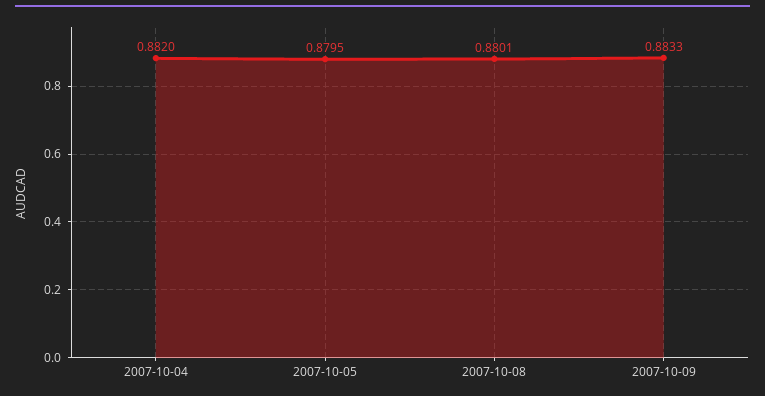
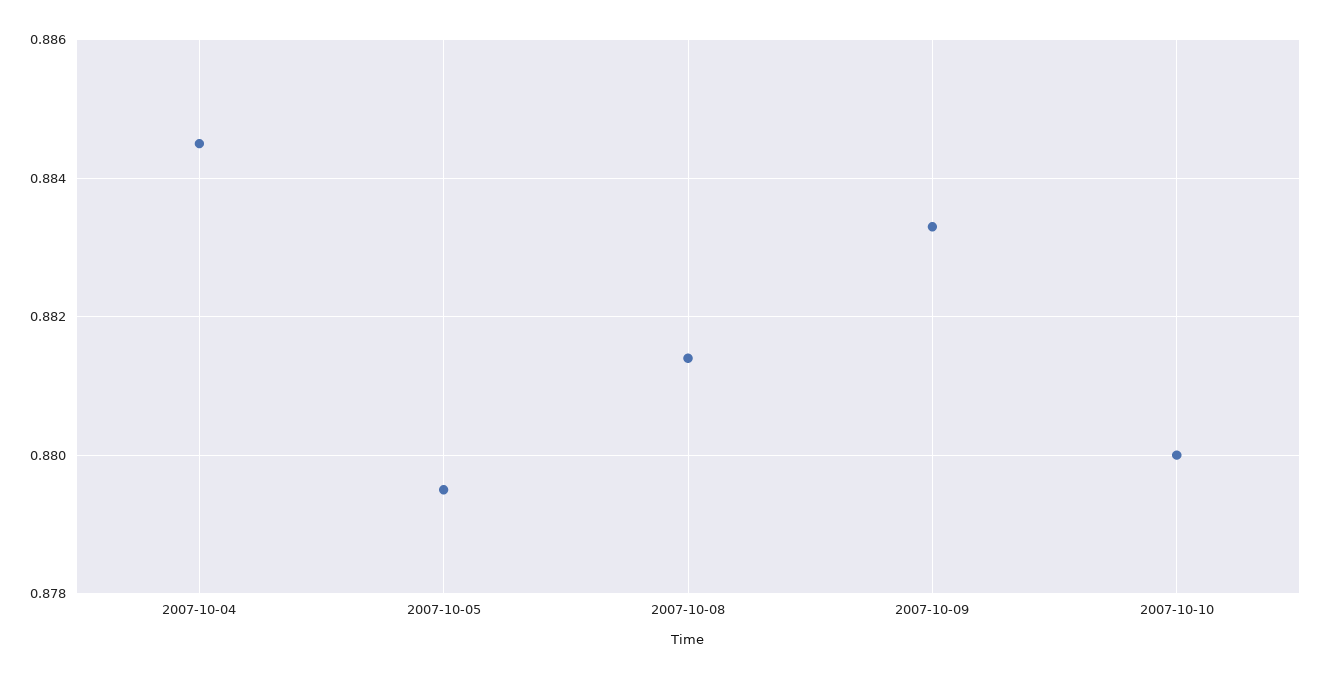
2007-10-04: 0.882 -> 0.8845
2007-10-08: 0.8801 -> 0.8815
2007-10-10: none -> 0.88

